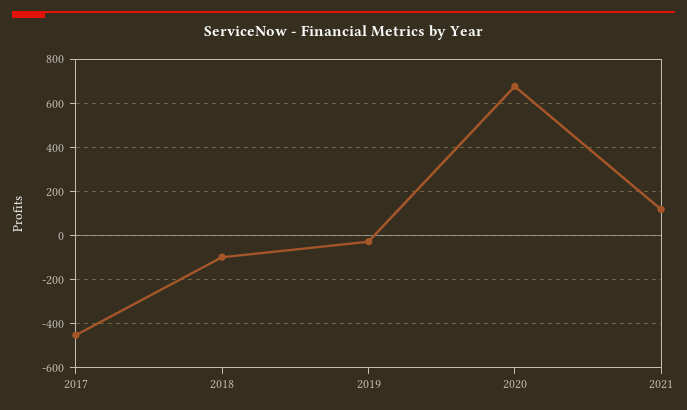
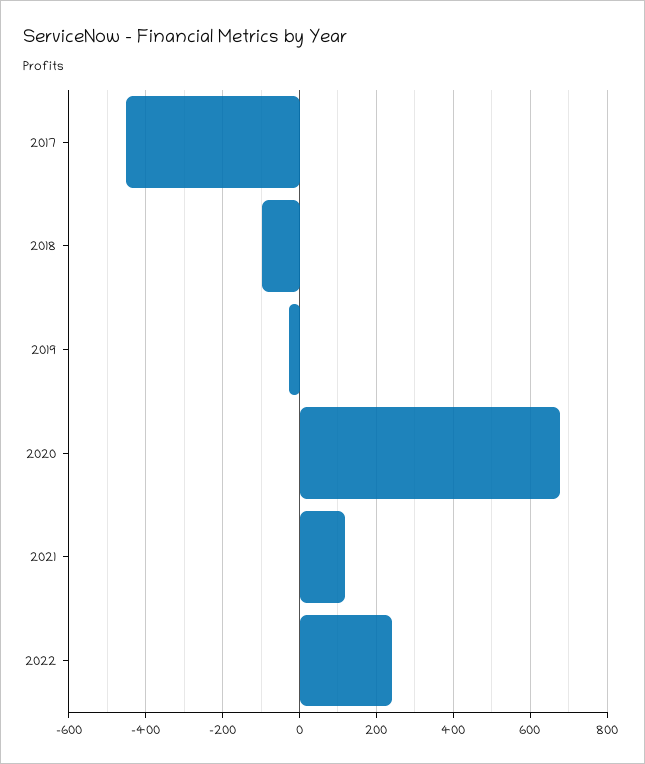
2022: none -> 240

